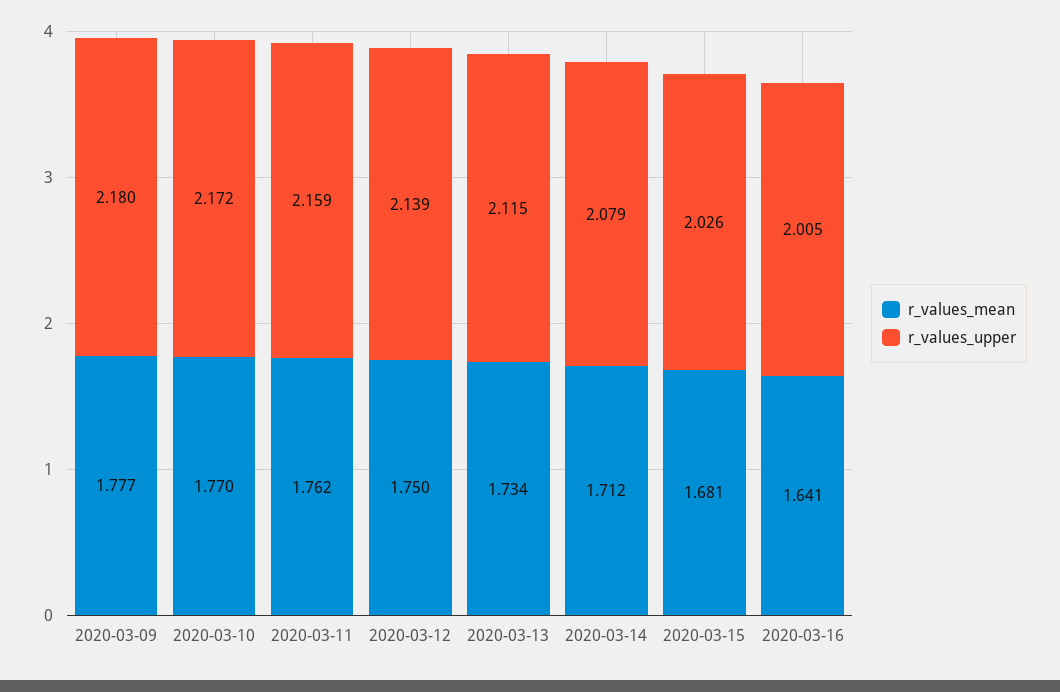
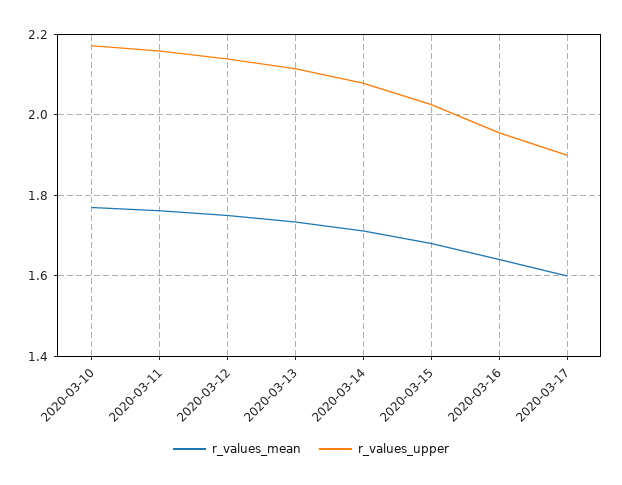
r_values_mean, 2020-03-09: 1.777 -> none
r_values_upper, 2020-03-09: 2.18 -> none
r_values_upper, 2020-03-16: 2.005 -> 1.96
r_values_mean, 2020-03-17: none -> 1.6
r_values_upper, 2020-03-17: none -> 1.9

